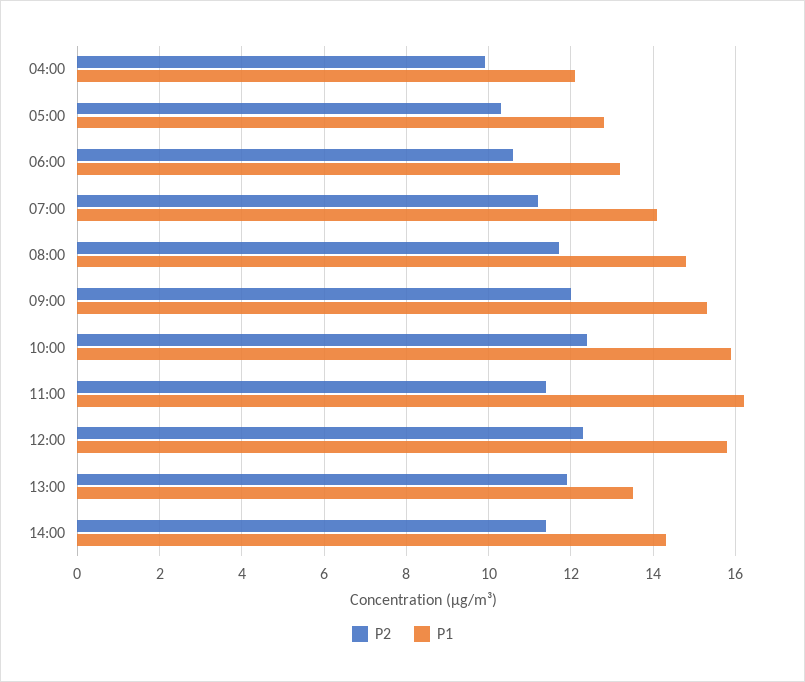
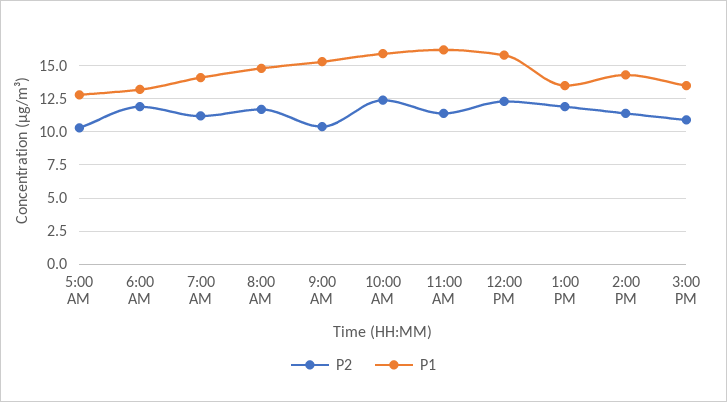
P2, 04:00: 10 -> none
P1, 04:00: 12 -> none
P2, 06:00: 10.5 -> 12
P2, 09:00: 12 -> 10.5
P2, 3:00 PM: none -> 11
P1, 3:00 PM: none -> 13.5

